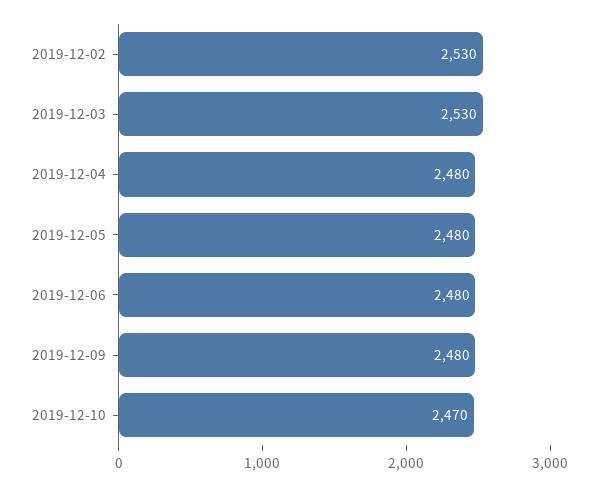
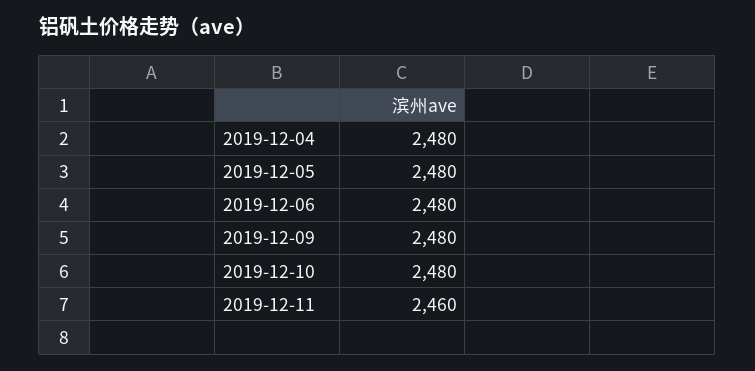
2019-12-02: 2530 -> none
2019-12-03: 2530 -> none
2019-12-10: 2470 -> 2480
2019-12-11: none -> 2460

